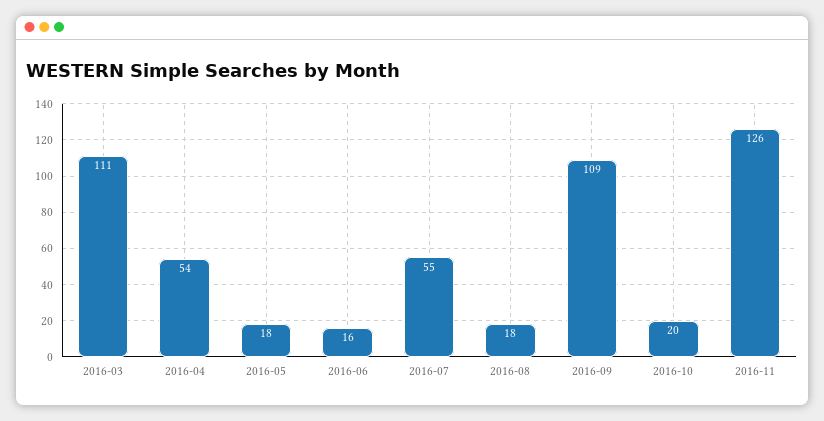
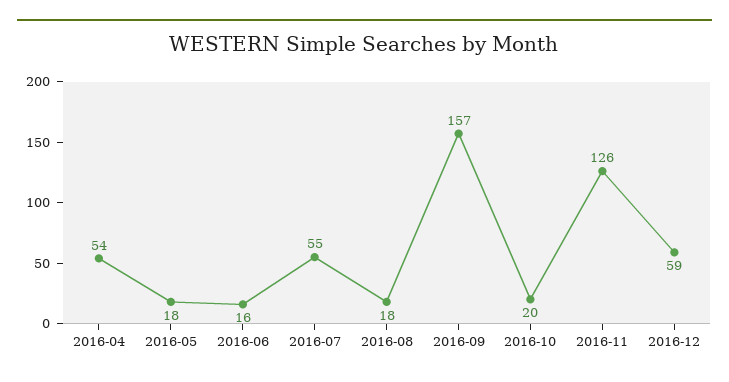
2016-03: 111 -> none
2016-09: 109 -> 157
2016-12: none -> 59

